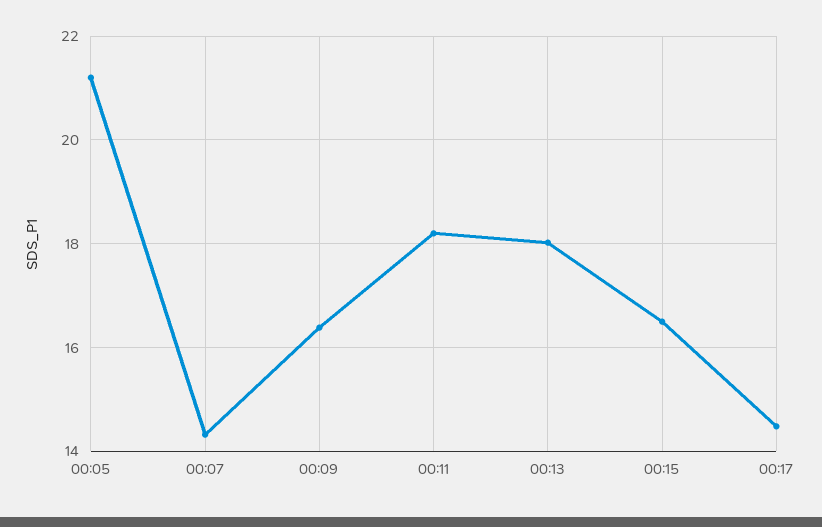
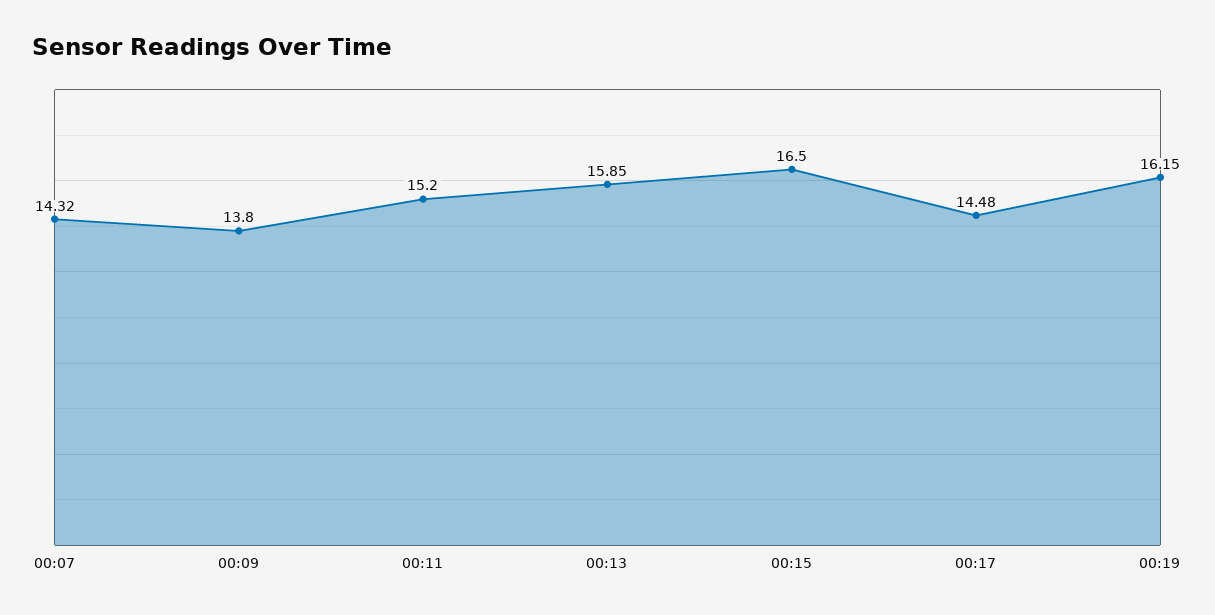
00:05: 21.2 -> none
00:09: 16.4 -> 13.8
00:11: 18.2 -> 15.2
00:13: 18 -> 15.85
00:19: none -> 16.15

